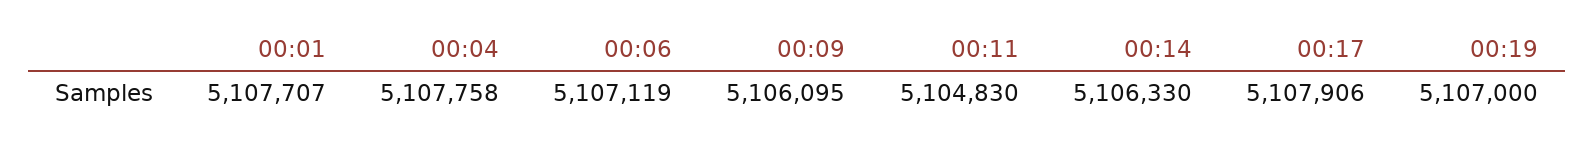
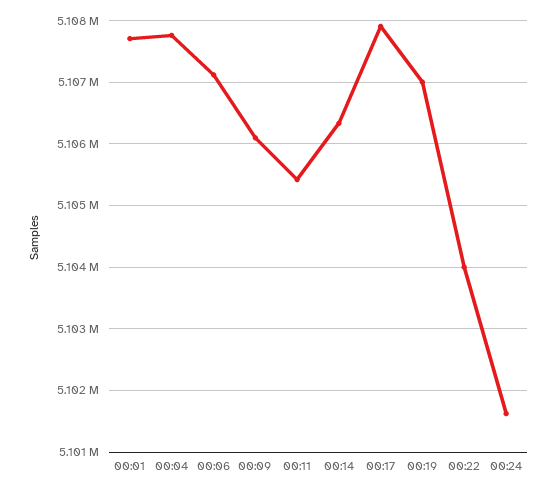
00:11: 5104830 -> 5105400
00:22: none -> 5104000
00:24: none -> 5101600

